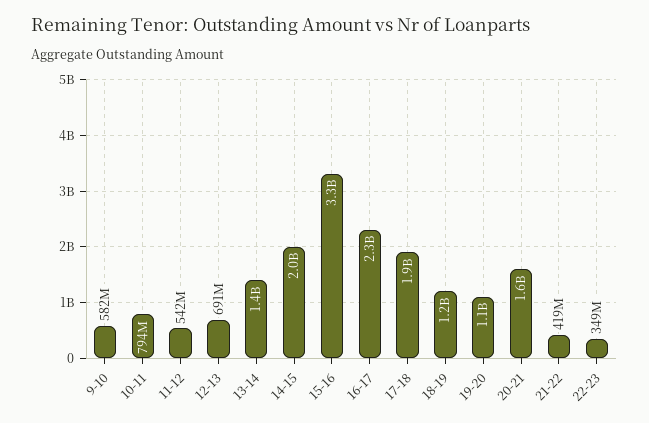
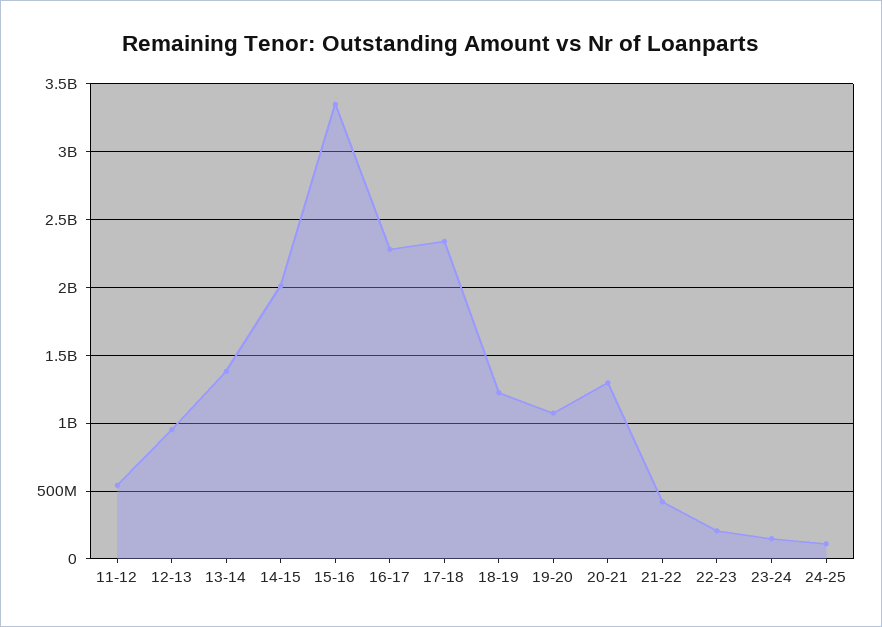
9-10: 582000000 -> none
10-11: 794000000 -> none
12-13: 691000000 -> 950000000
17-18: 1900000000 -> 2350000000
20-21: 1600000000 -> 1300000000
22-23: 349000000 -> 200000000
23-24: none -> 150000000
24-25: none -> 100000000

